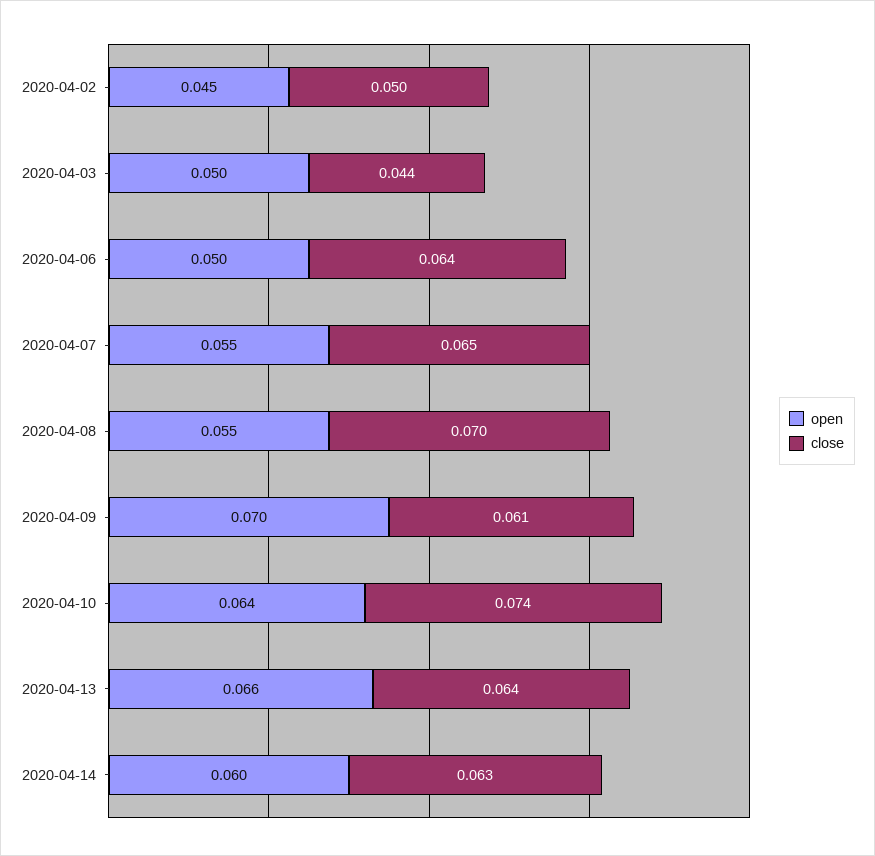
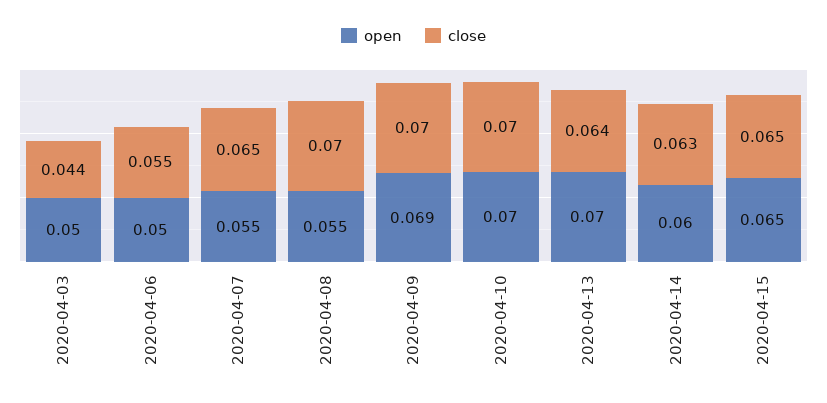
open, 2020-04-02: 0.045 -> none
close, 2020-04-02: 0.05 -> none
close, 2020-04-06: 0.064 -> 0.055
open, 2020-04-09: 0.07 -> 0.069
close, 2020-04-09: 0.061 -> 0.07
open, 2020-04-10: 0.064 -> 0.07
close, 2020-04-10: 0.074 -> 0.07
open, 2020-04-13: 0.066 -> 0.07
open, 2020-04-15: none -> 0.065
close, 2020-04-15: none -> 0.065

